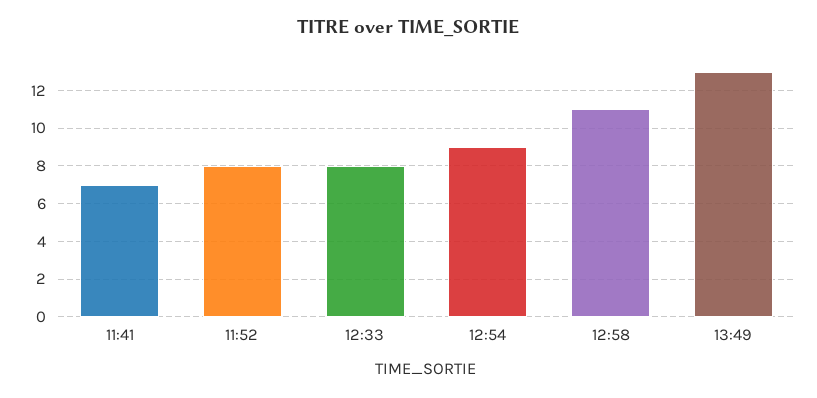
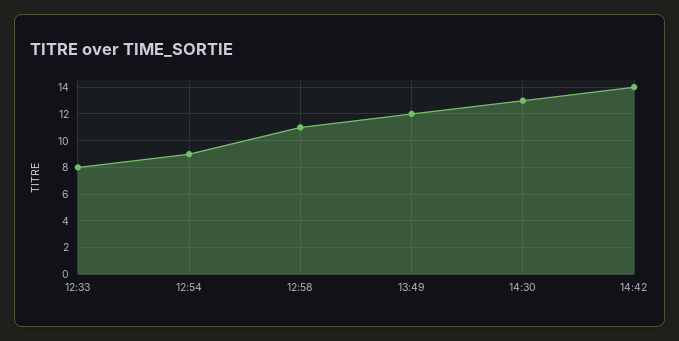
11:41: 7 -> none
11:52: 8 -> none
13:49: 13 -> 12
14:30: none -> 13
14:42: none -> 14

